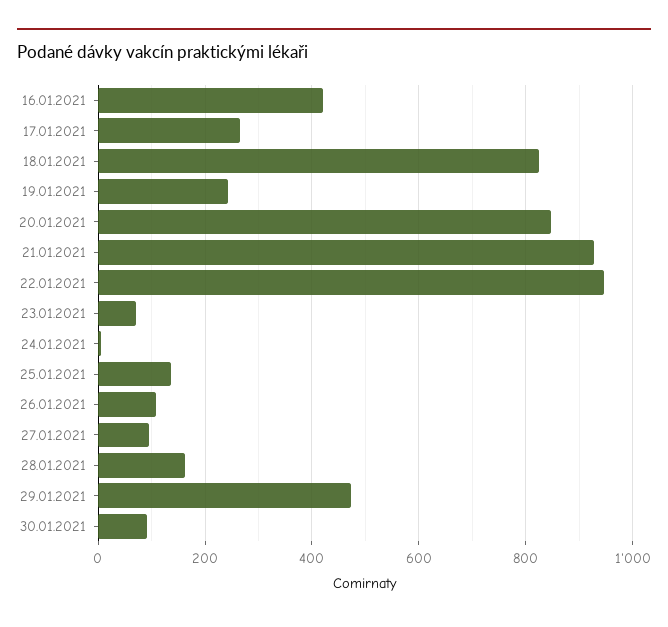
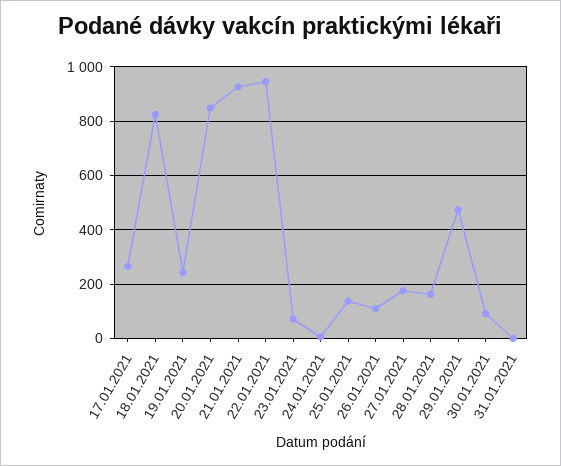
16.01.2021: 420 -> none
27.01.2021: 100 -> 175
31.01.2021: none -> 0

